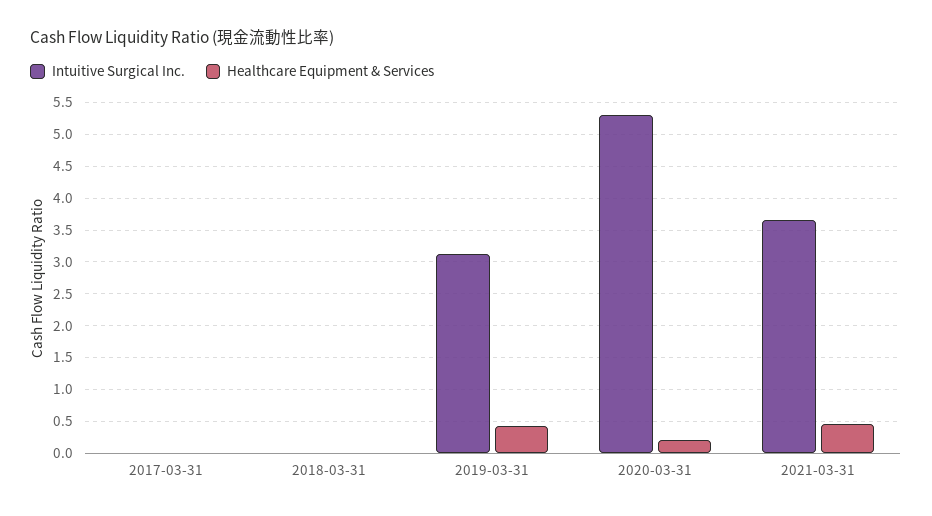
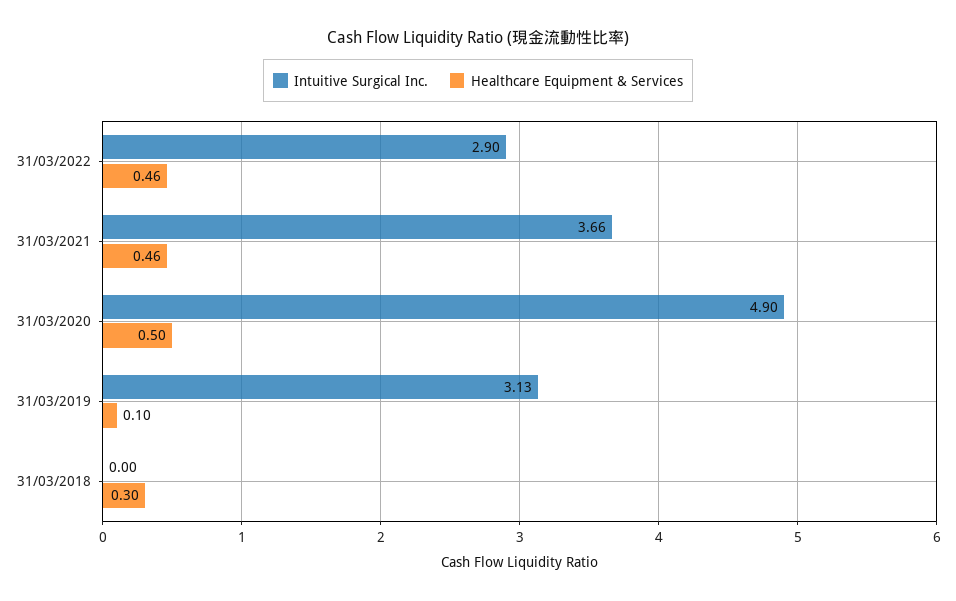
Intuitive Surgical Inc., 2017-03-31: 0 -> none
Healthcare Equipment & Services, 2017-03-31: 0 -> none
Healthcare Equipment & Services, 2018-03-31: 0 -> 0.3
Healthcare Equipment & Services, 2019-03-31: 0.4 -> 0.1
Intuitive Surgical Inc., 2020-03-31: 5.3 -> 4.9
Healthcare Equipment & Services, 2020-03-31: 0.2 -> 0.5
Intuitive Surgical Inc., 31/03/2022: none -> 2.9
Healthcare Equipment & Services, 31/03/2022: none -> 0.46

